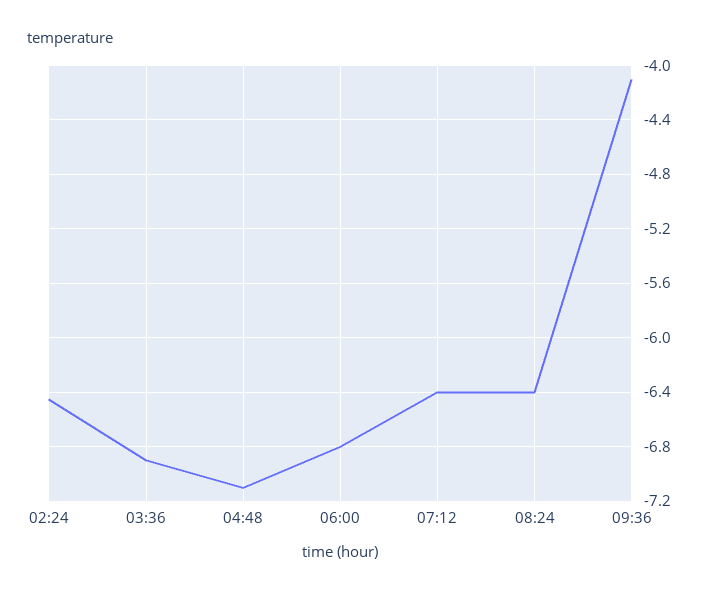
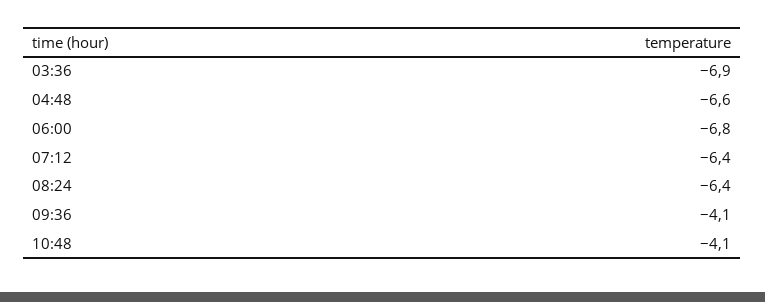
02:24: -6.45 -> none
04:48: -7.1 -> -6.6
10:48: none -> -4.1

